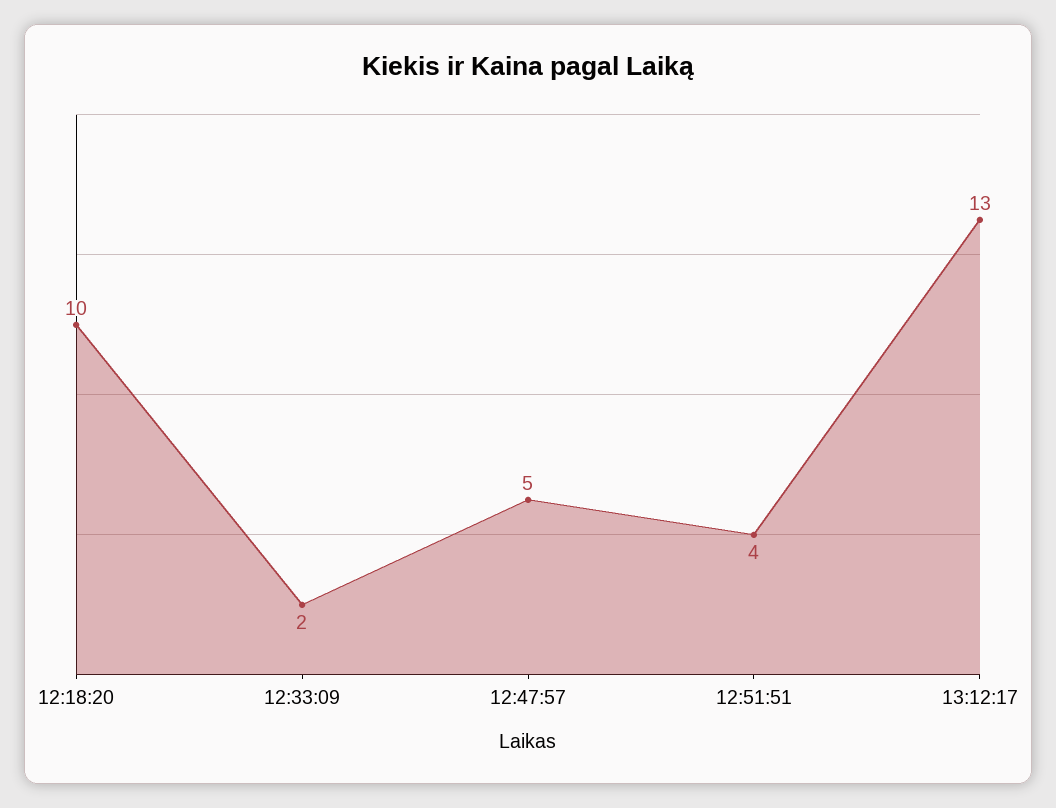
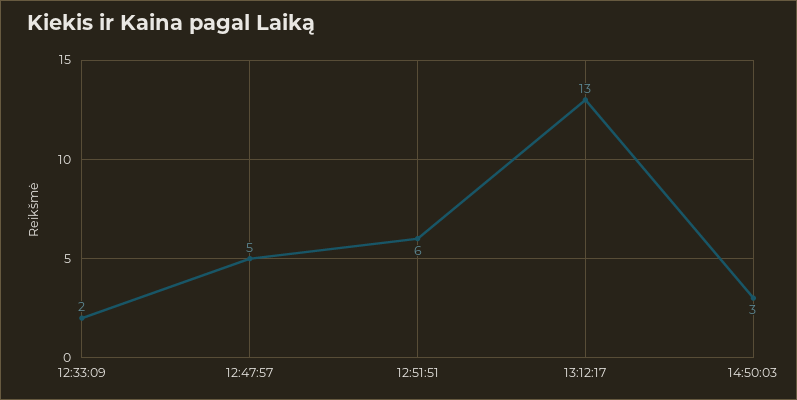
12:18:20: 10 -> none
12:51:51: 4 -> 6
14:50:03: none -> 3

